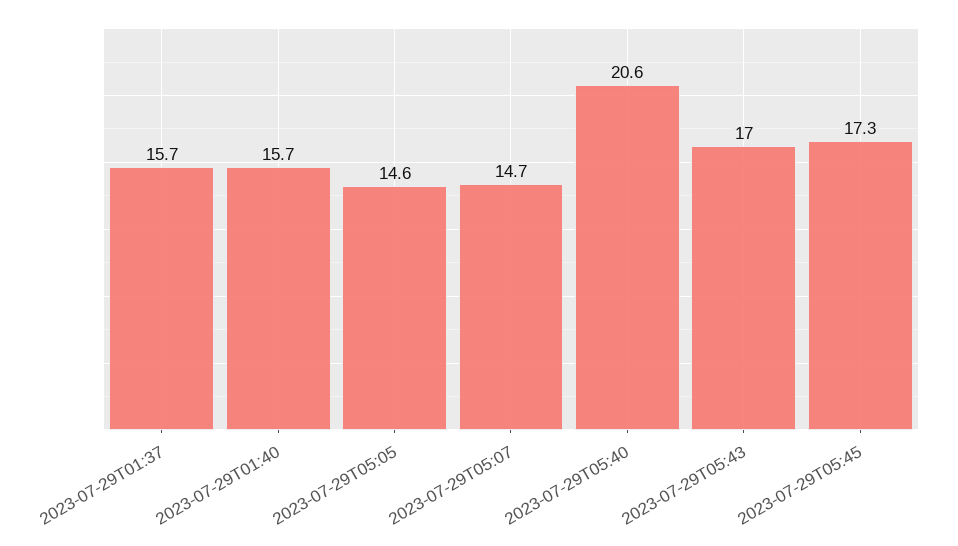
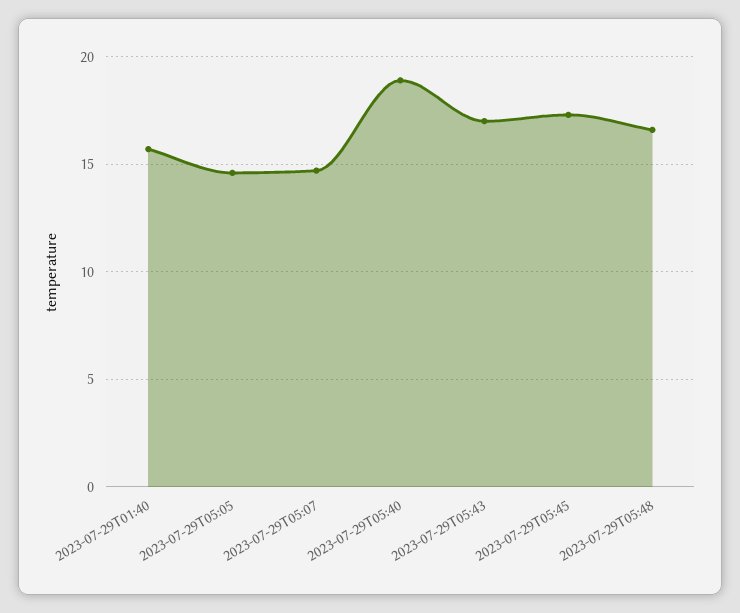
2023-07-29T01:37: 15.7 -> none
2023-07-29T05:40: 20.6 -> 19
2023-07-29T05:48: none -> 16.5

